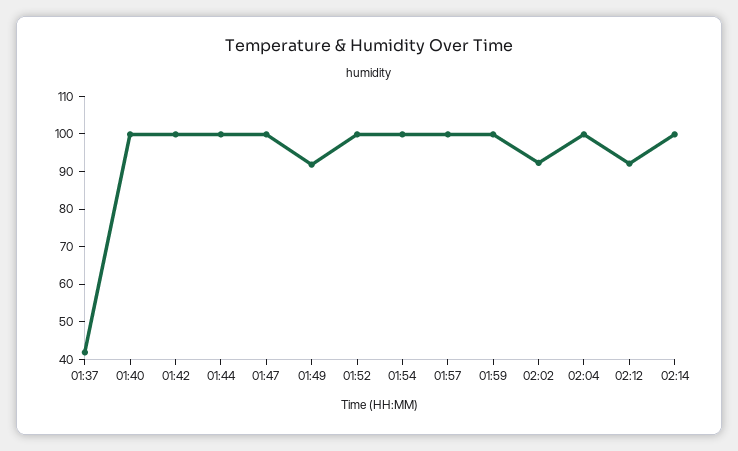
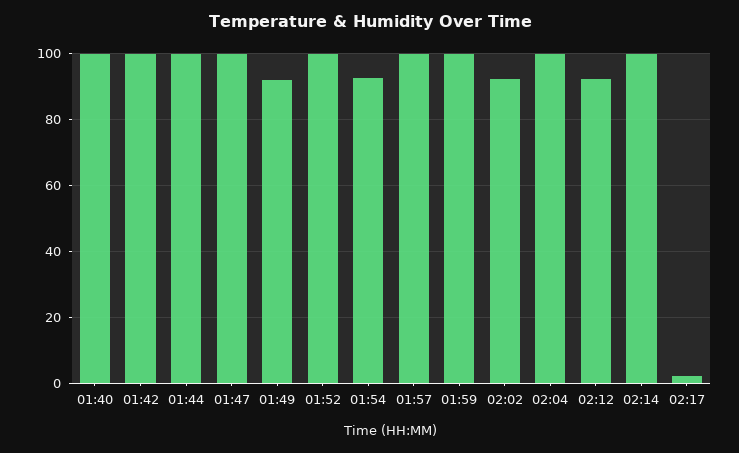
01:37: 42.5 -> none
01:54: 100 -> 92
02:17: none -> 2

